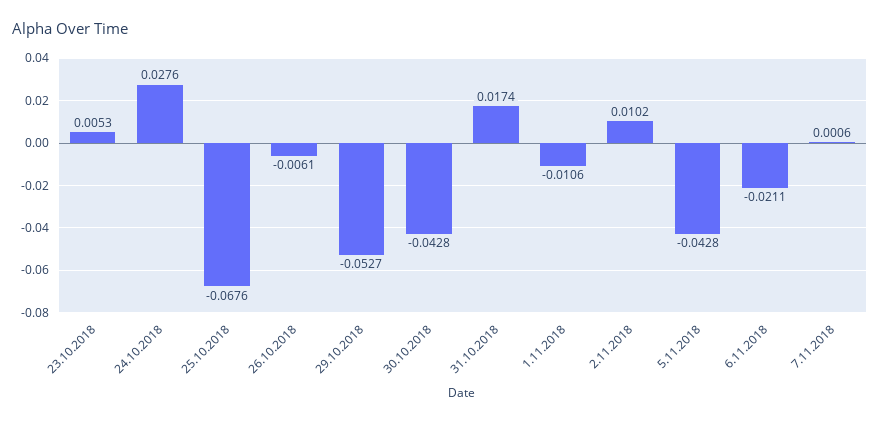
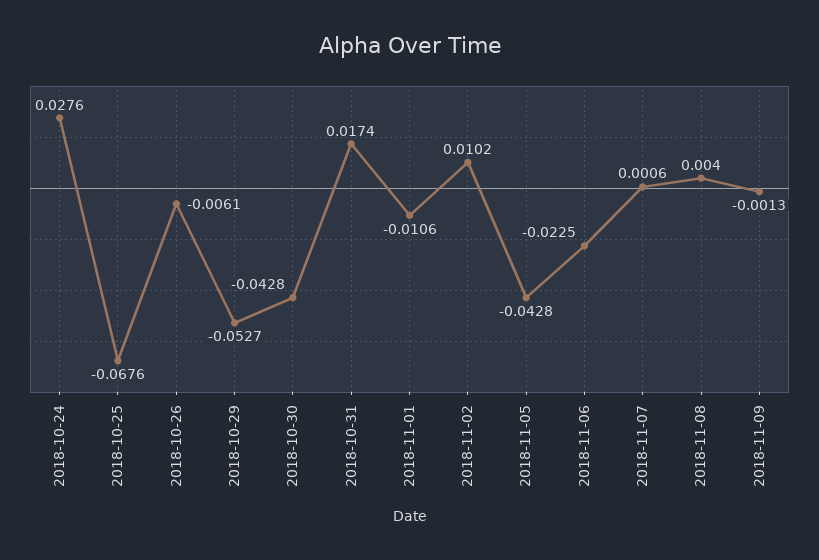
23.10.2018: 0.0053 -> none
6.11.2018: -0.0211 -> -0.0225
2018-11-08: none -> 0.004
2018-11-09: none -> -0.0013

